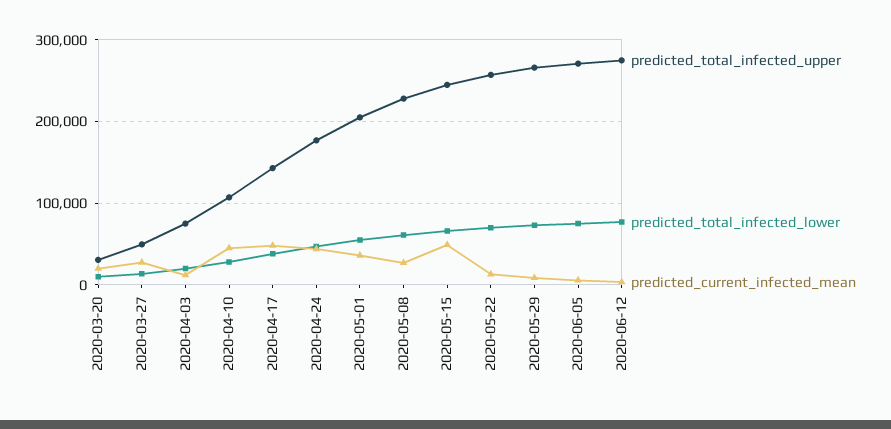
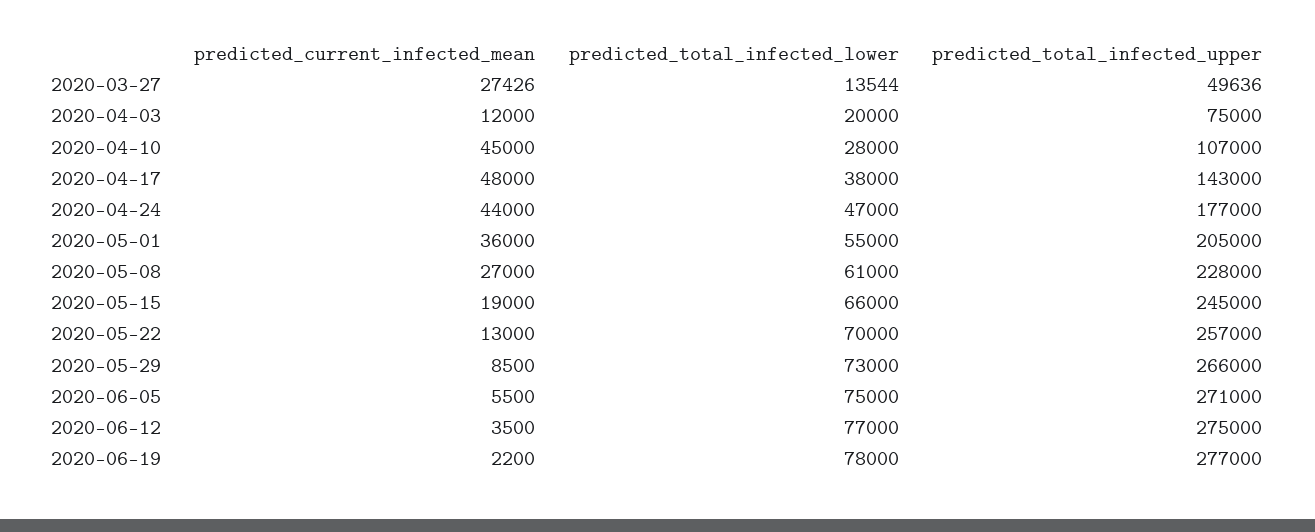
predicted_total_infected_upper, 2020-03-20: 30000 -> none
predicted_total_infected_lower, 2020-03-20: 10000 -> none
predicted_current_infected_mean, 2020-03-20: 20000 -> none
predicted_current_infected_mean, 2020-05-15: 50000 -> 19000
predicted_current_infected_mean, 2020-06-19: none -> 2200
predicted_total_infected_lower, 2020-06-19: none -> 78000
predicted_total_infected_upper, 2020-06-19: none -> 277000

